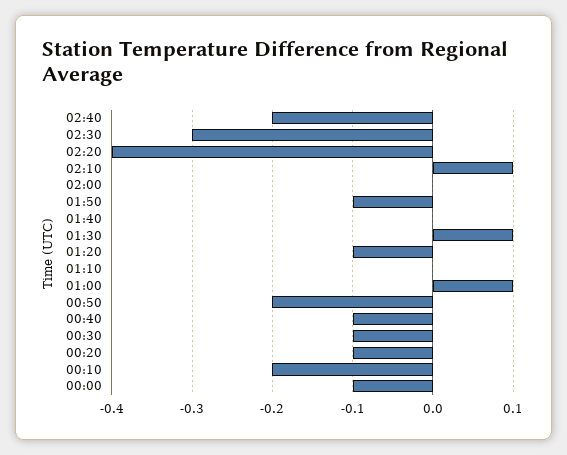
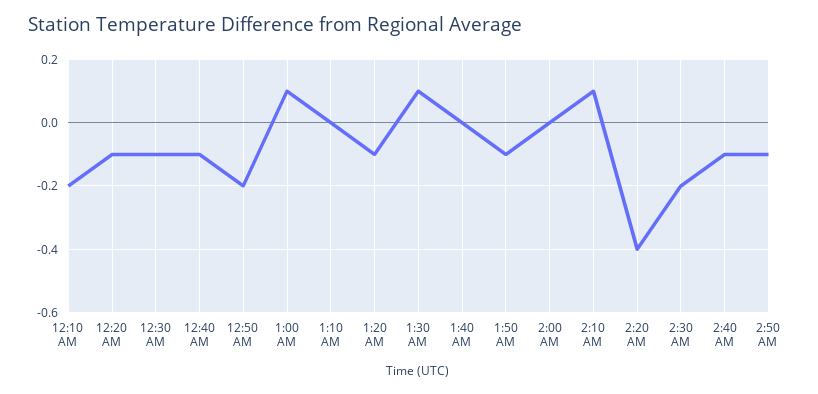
02:40: -0.2 -> -0.1
02:30: -0.3 -> -0.2
00:00: -0.1 -> none
2:50 AM: none -> -0.1

